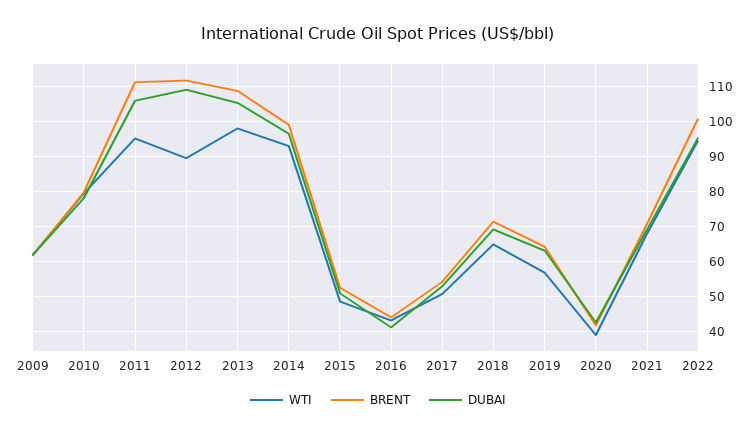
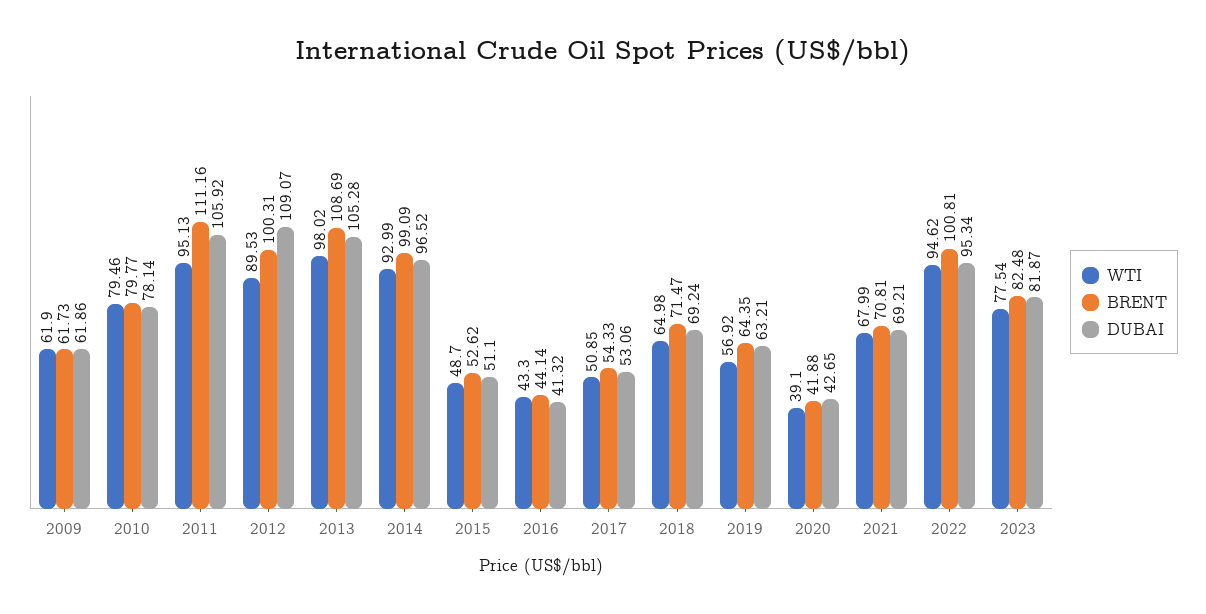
BRENT, 2012: 112 -> 100.31
WTI, 2023: none -> 77.54
BRENT, 2023: none -> 82.48
DUBAI, 2023: none -> 81.87

